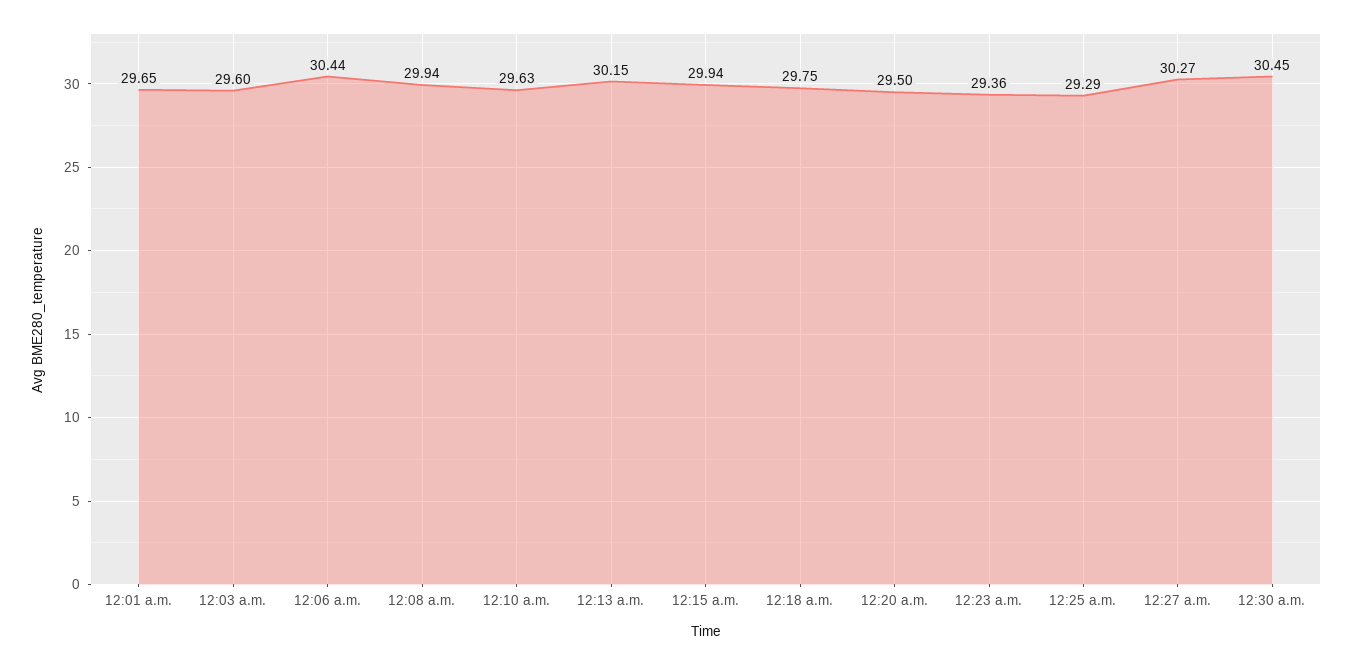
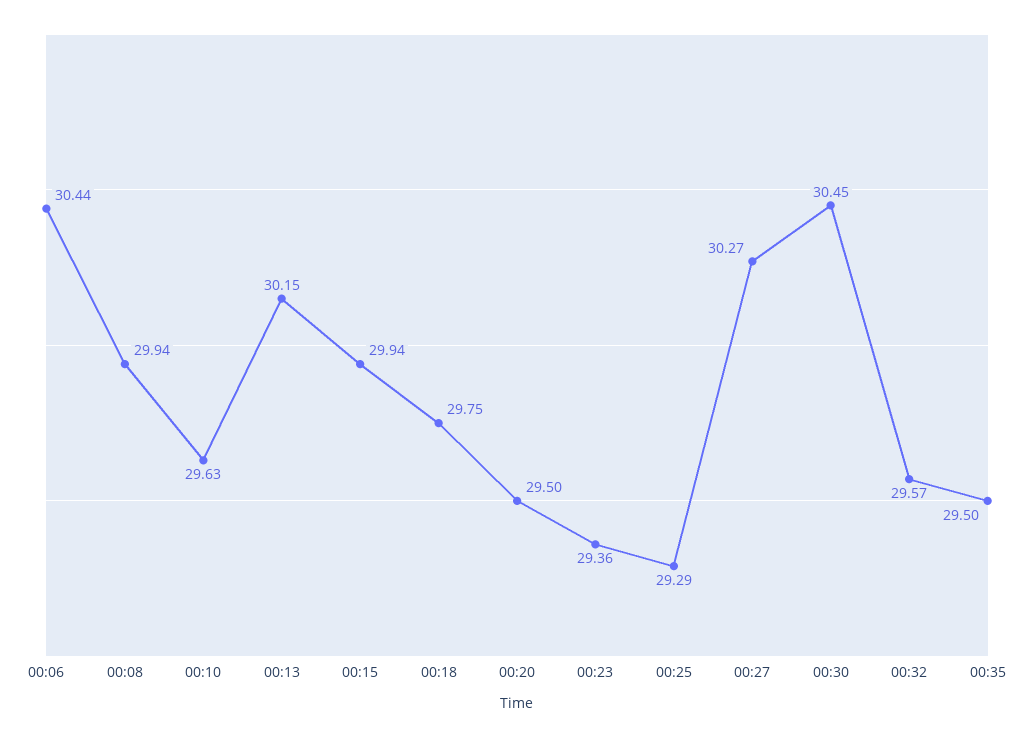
12:01 a.m.: 29.65 -> none
12:03 a.m.: 29.6 -> none
00:32: none -> 29.57
00:35: none -> 29.5

